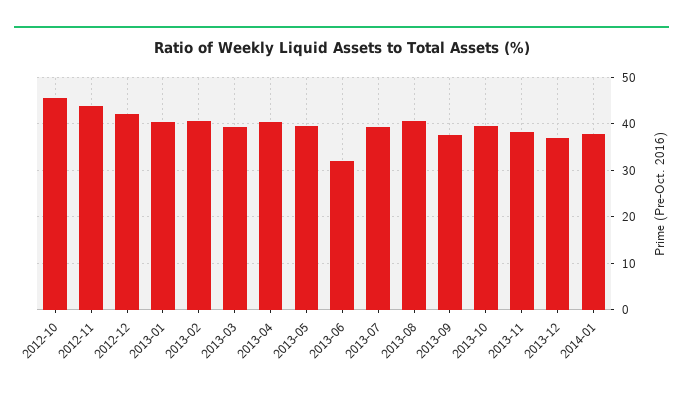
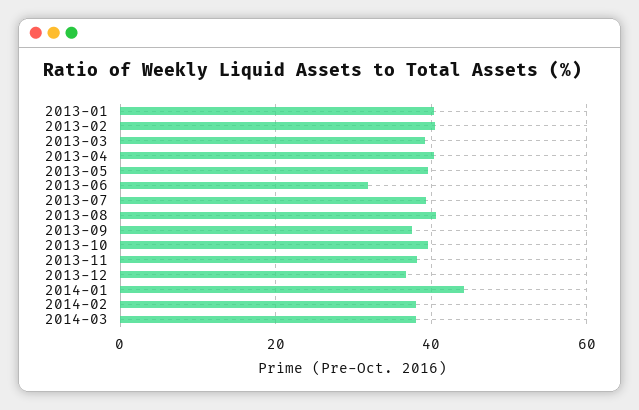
2012-10: 46 -> none
2012-11: 44 -> none
2012-12: 42 -> none
2014-01: 38 -> 44
2014-02: none -> 38
2014-03: none -> 38

